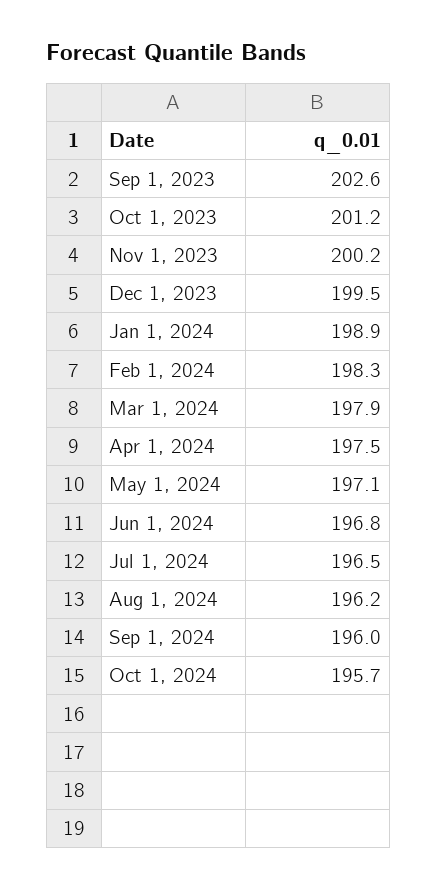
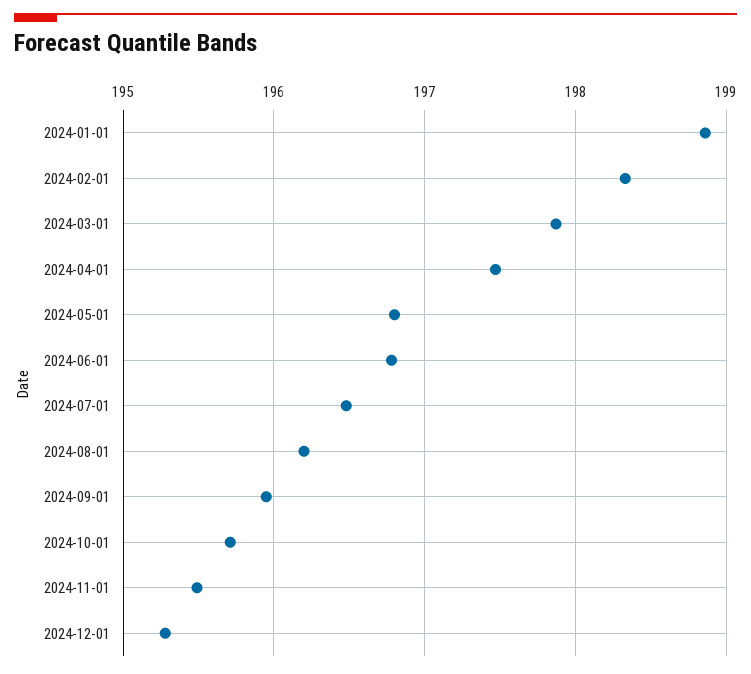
Sep 1, 2023: 202.6 -> none
Oct 1, 2023: 201.2 -> none
Nov 1, 2023: 200.2 -> none
Dec 1, 2023: 199.5 -> none
May 1, 2024: 197.1 -> 196.8
2024-11-01: none -> 195.5
2024-12-01: none -> 195.3

